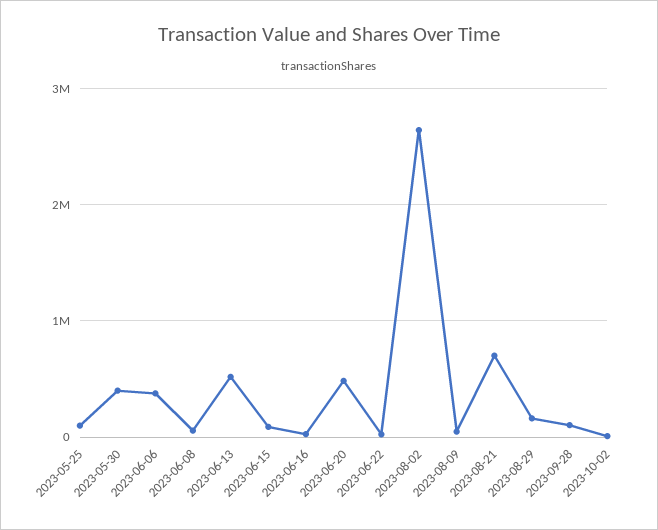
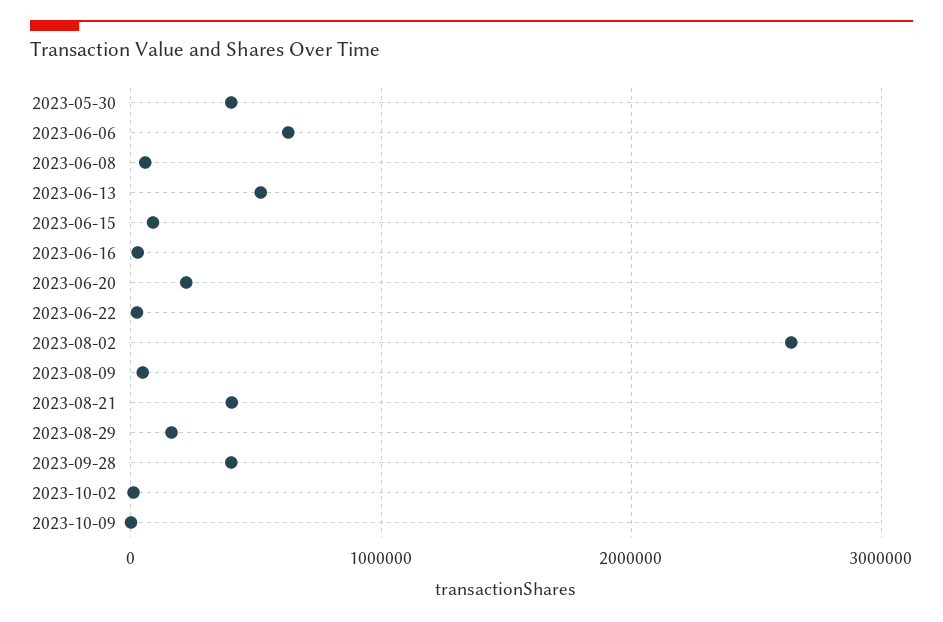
2023-05-25: 100000 -> none
2023-06-06: 400000 -> 600000
2023-06-20: 500000 -> 200000
2023-08-21: 700000 -> 400000
2023-09-28: 100000 -> 400000
2023-10-09: none -> 0

